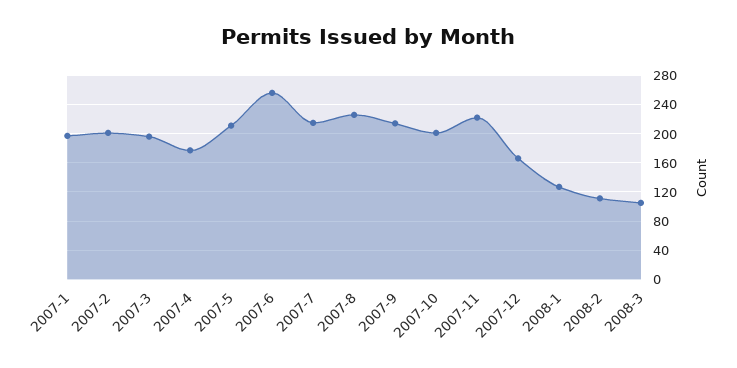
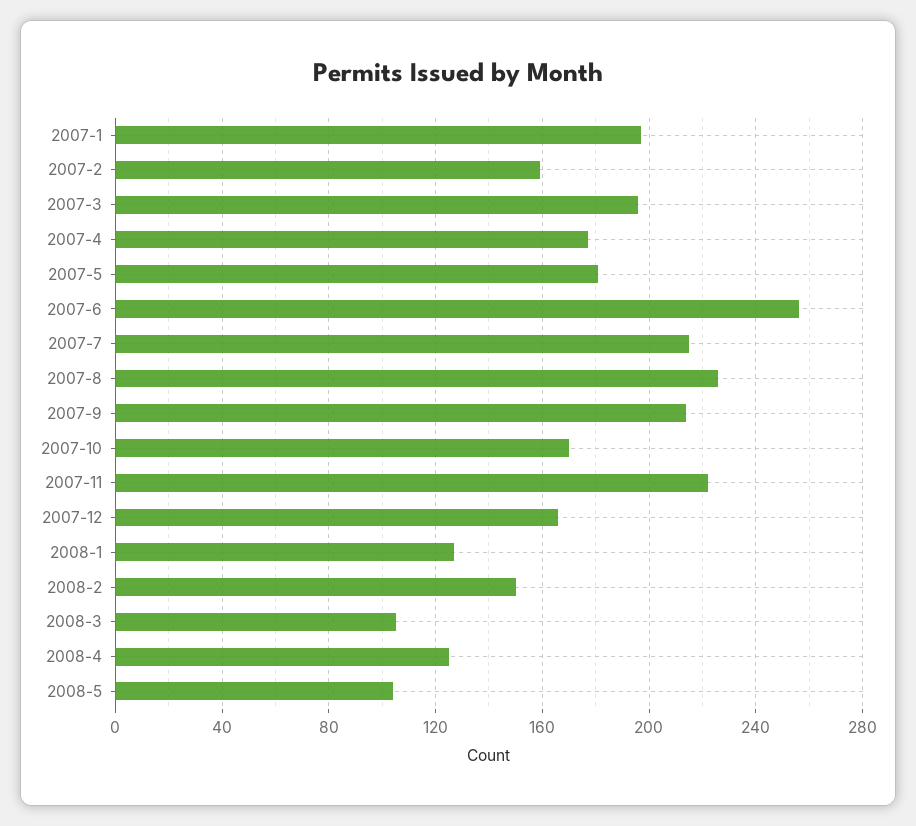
2007-2: 200 -> 160
2007-5: 210 -> 180
2007-10: 200 -> 170
2008-2: 110 -> 150
2008-4: none -> 125
2008-5: none -> 105

